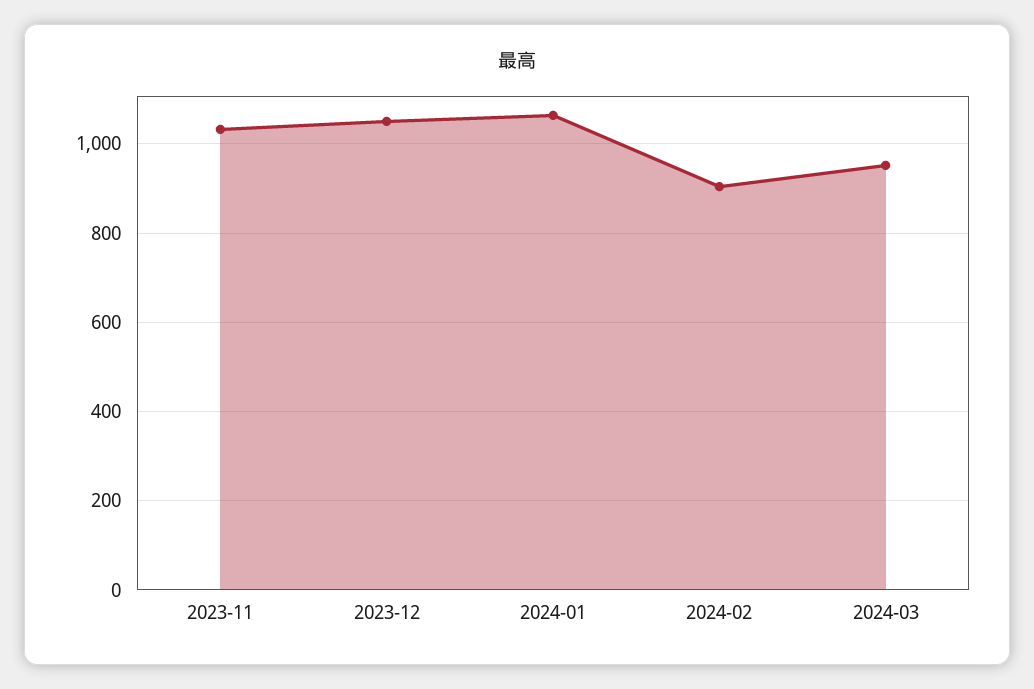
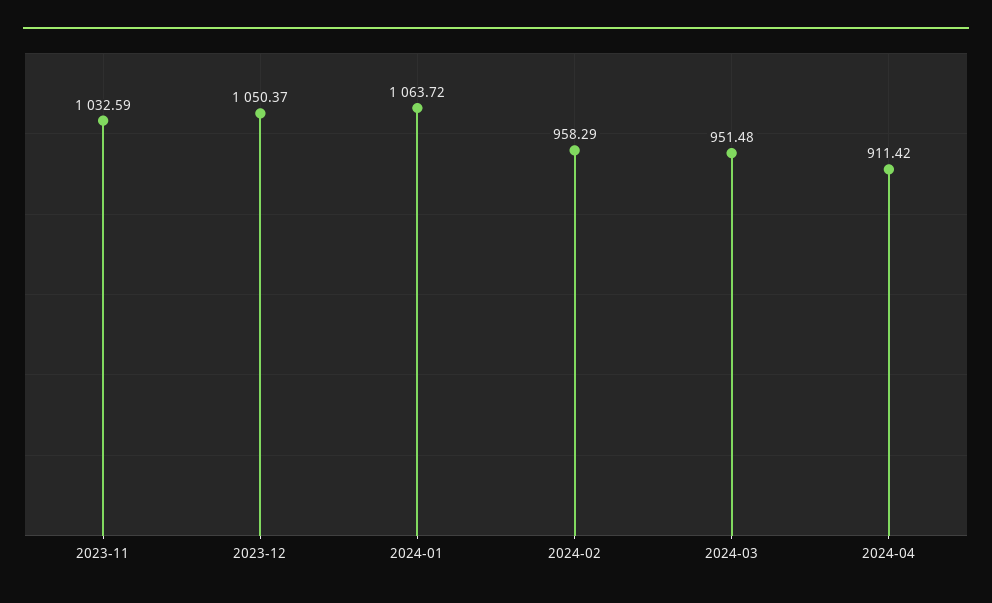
2024-02: 900 -> 958.29
2024-04: none -> 911.42

